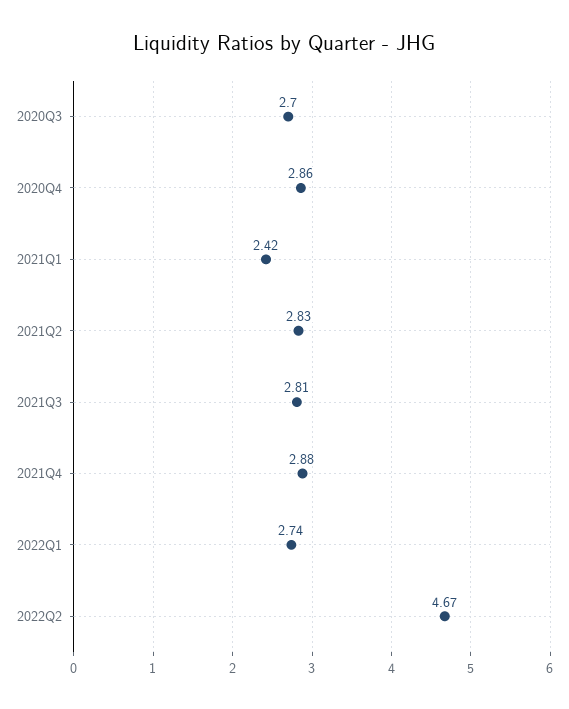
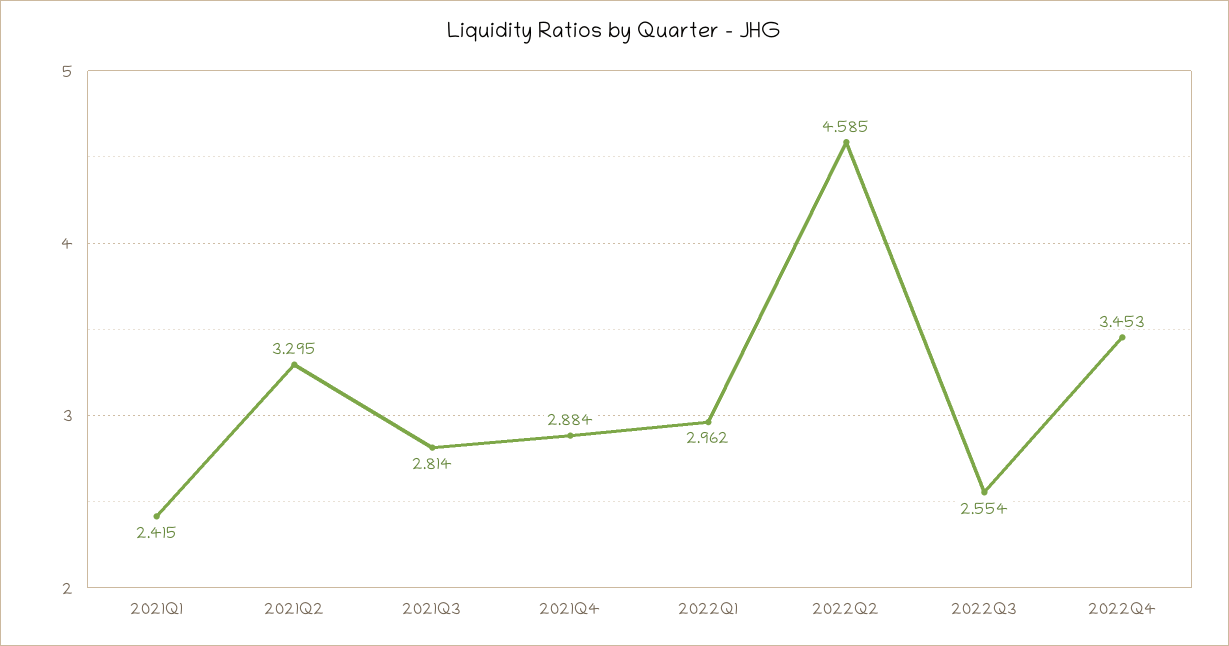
2020Q3: 2.7 -> none
2020Q4: 2.86 -> none
2021Q2: 2.83 -> 3.295
2022Q1: 2.74 -> 2.962
2022Q2: 4.67 -> 4.585
2022Q3: none -> 2.554
2022Q4: none -> 3.453

